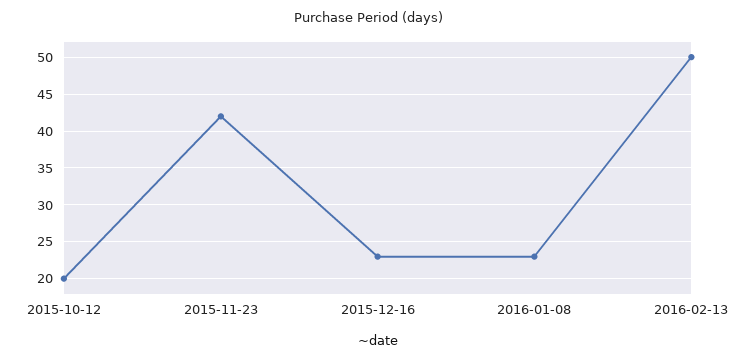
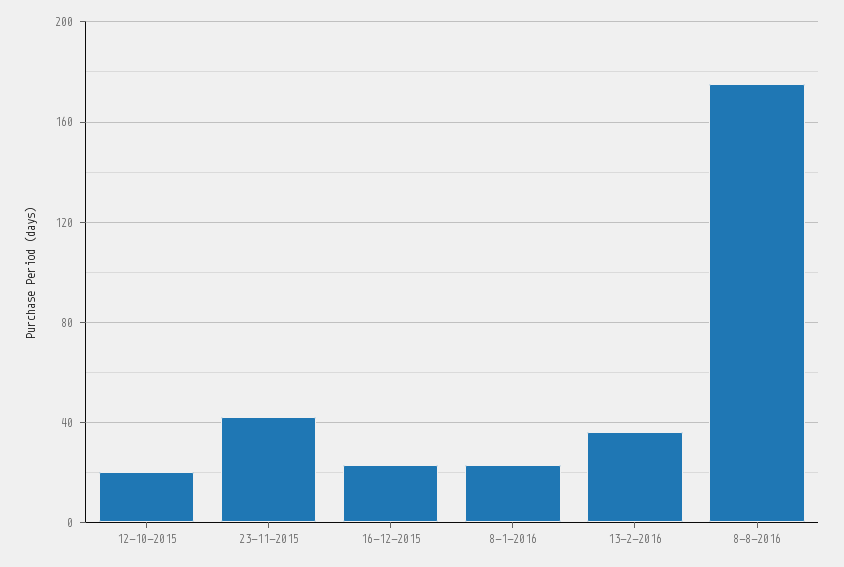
2016-02-13: 50 -> 35
8-8-2016: none -> 175

